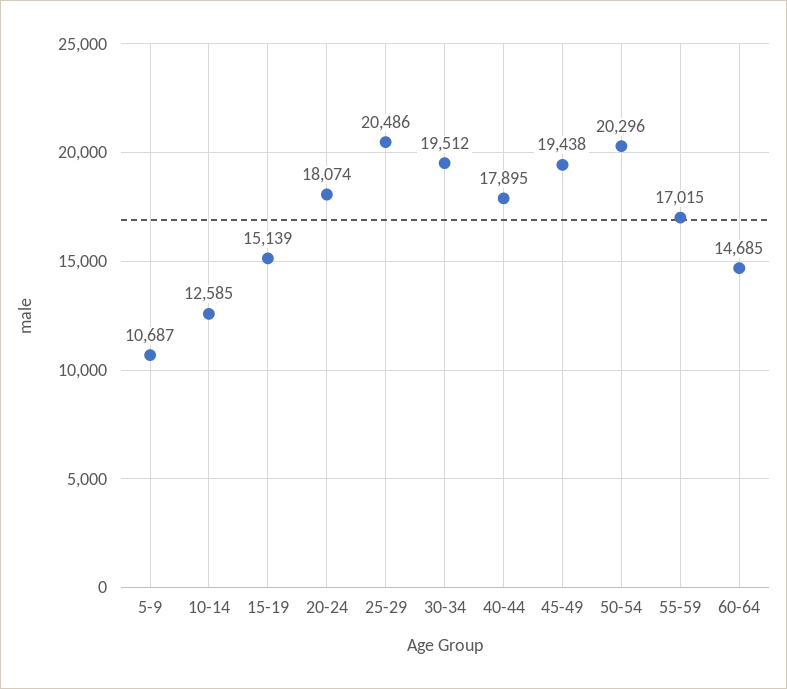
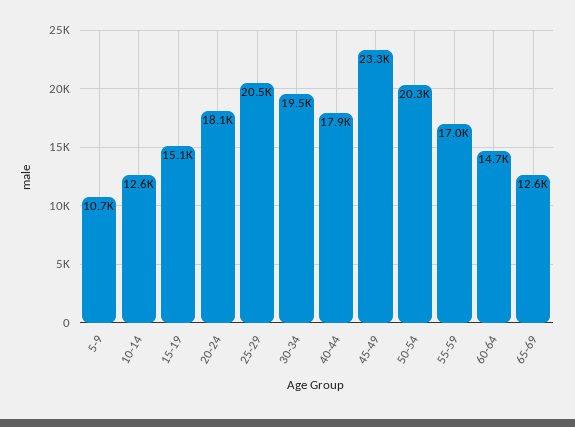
45-49: 19438 -> 23300
65-69: none -> 12600

